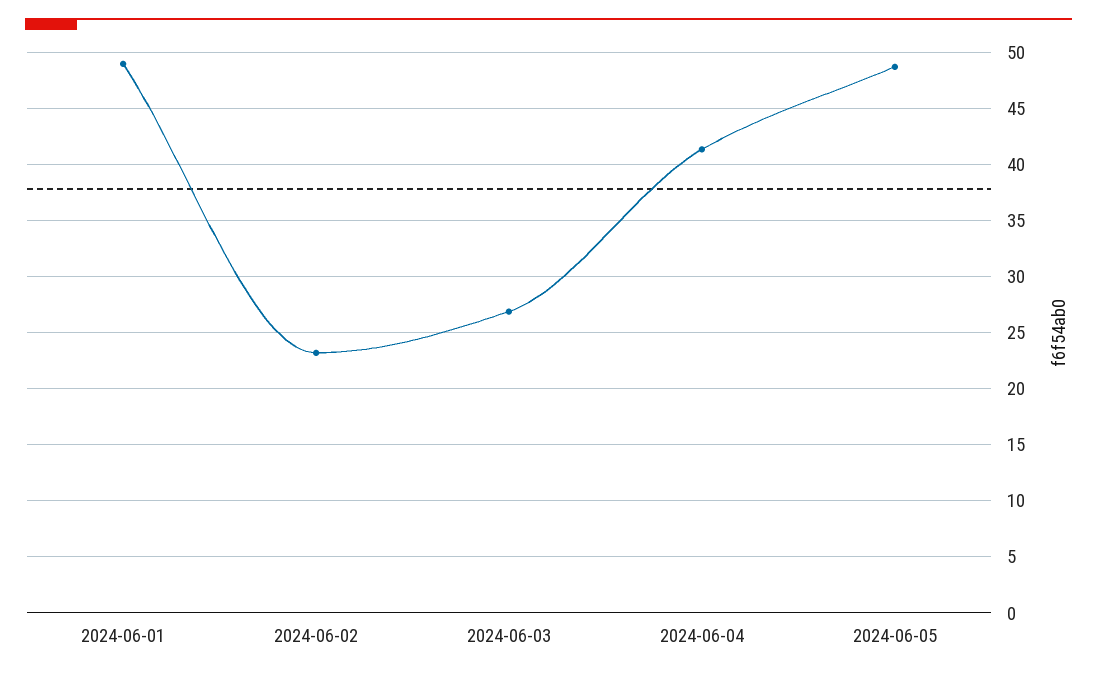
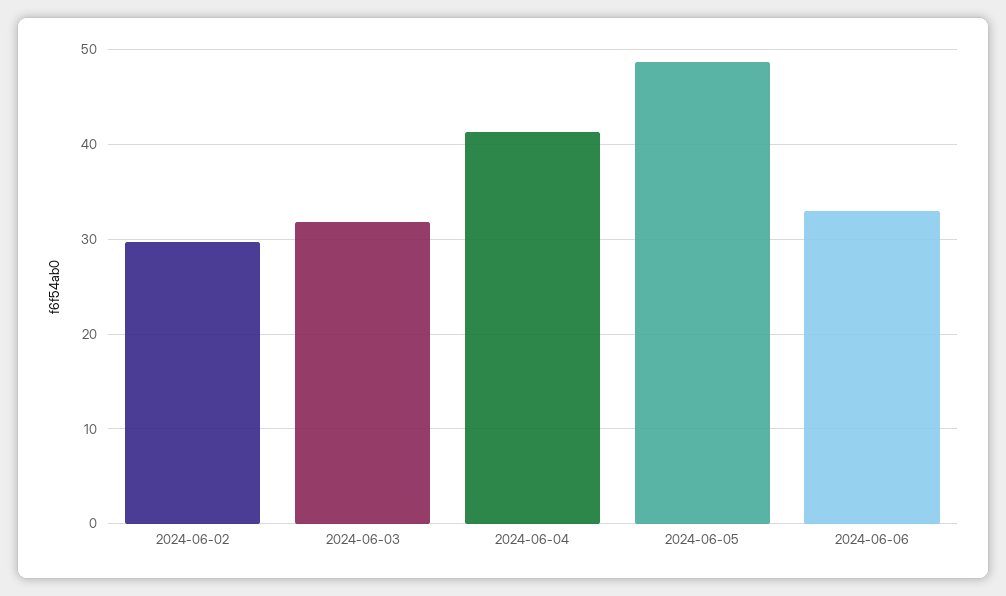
2024-06-01: 49 -> none
2024-06-02: 23 -> 30
2024-06-03: 27 -> 32
2024-06-06: none -> 33

